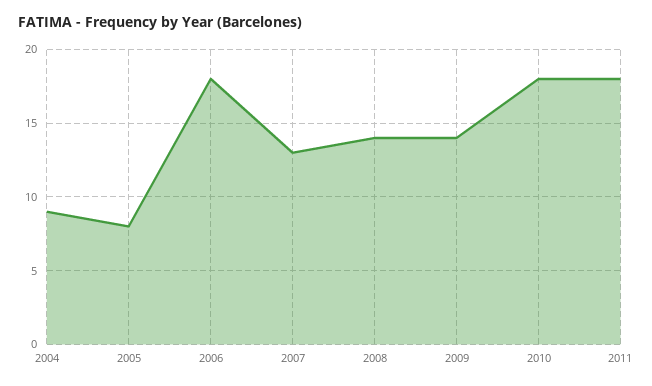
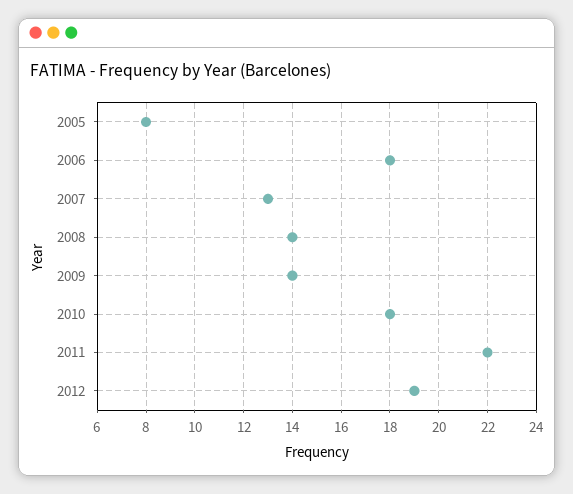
2004: 9 -> none
2011: 18 -> 22
2012: none -> 19

